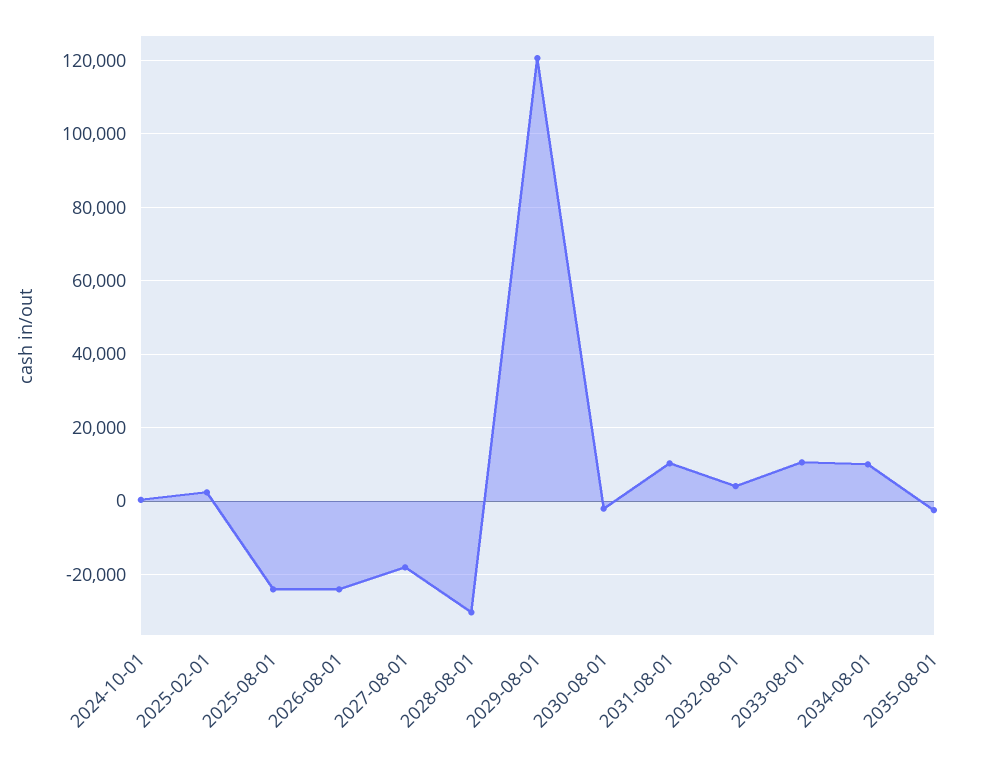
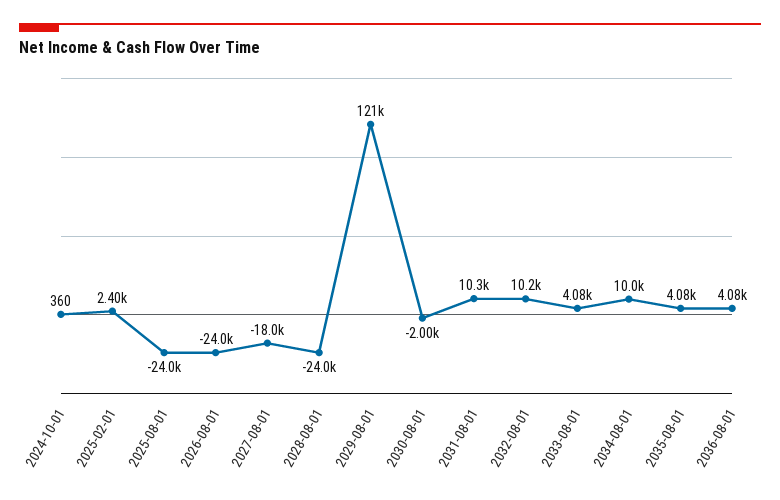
2028-08-01: -30000 -> -24000
2032-08-01: 4000 -> 10200
2033-08-01: 10000 -> 4080
2035-08-01: -2000 -> 4080
2036-08-01: none -> 4080

